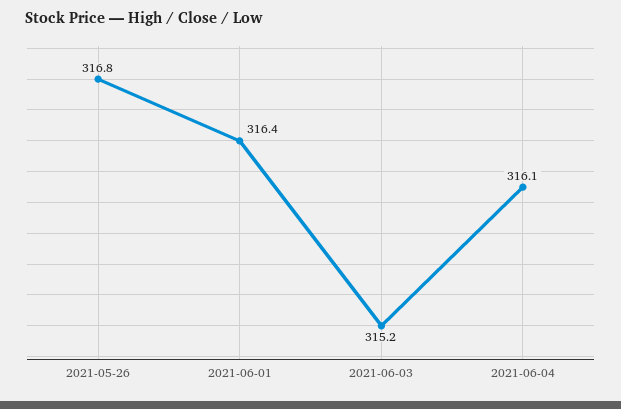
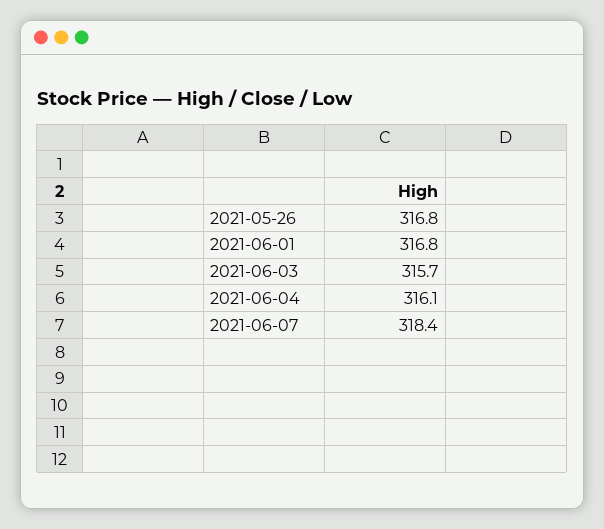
2021-06-01: 316.4 -> 316.8
2021-06-03: 315.2 -> 315.7
2021-06-07: none -> 318.4

